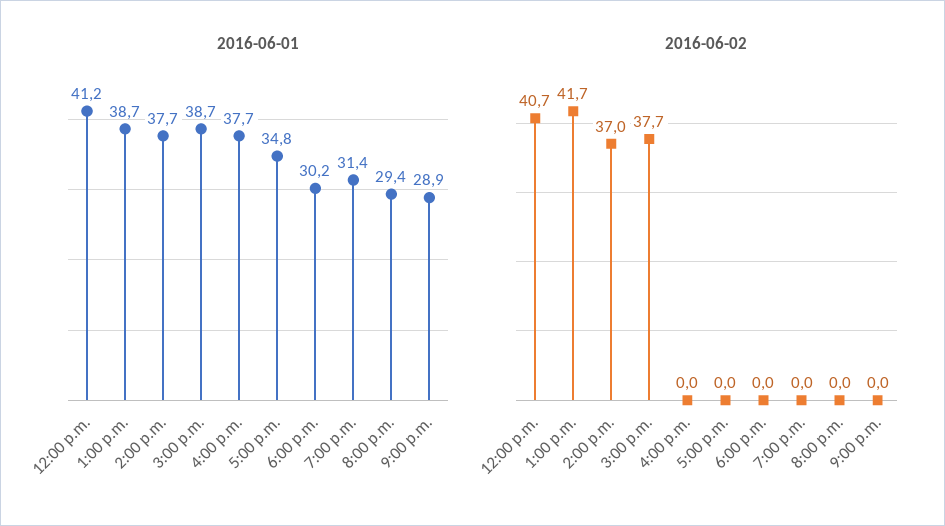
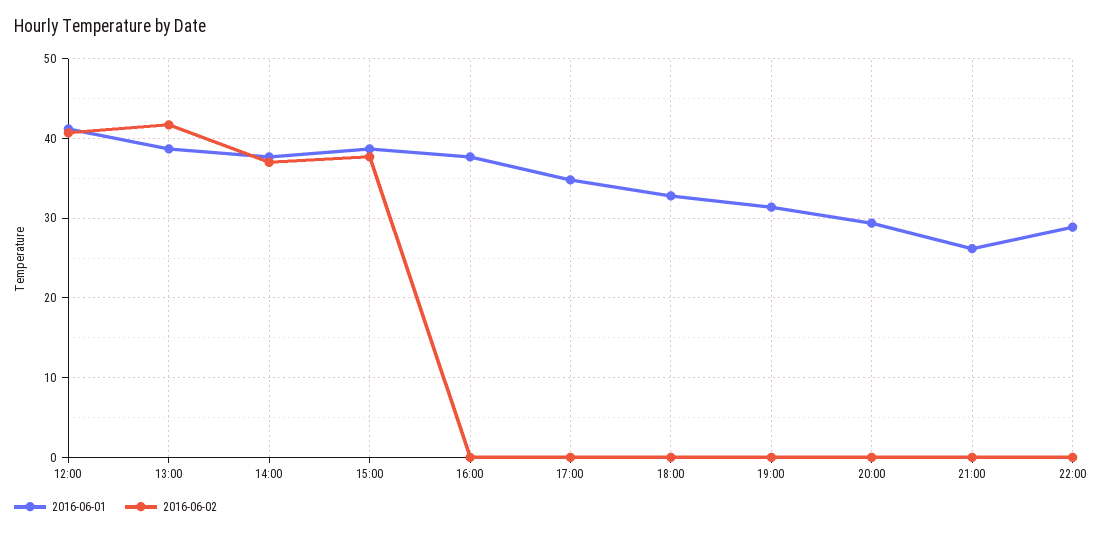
2016-06-01, 6:00 p.m.: 30.2 -> 33
2016-06-01, 9:00 p.m.: 28.9 -> 26
2016-06-01, 22:00: none -> 29
2016-06-02, 22:00: none -> 0

